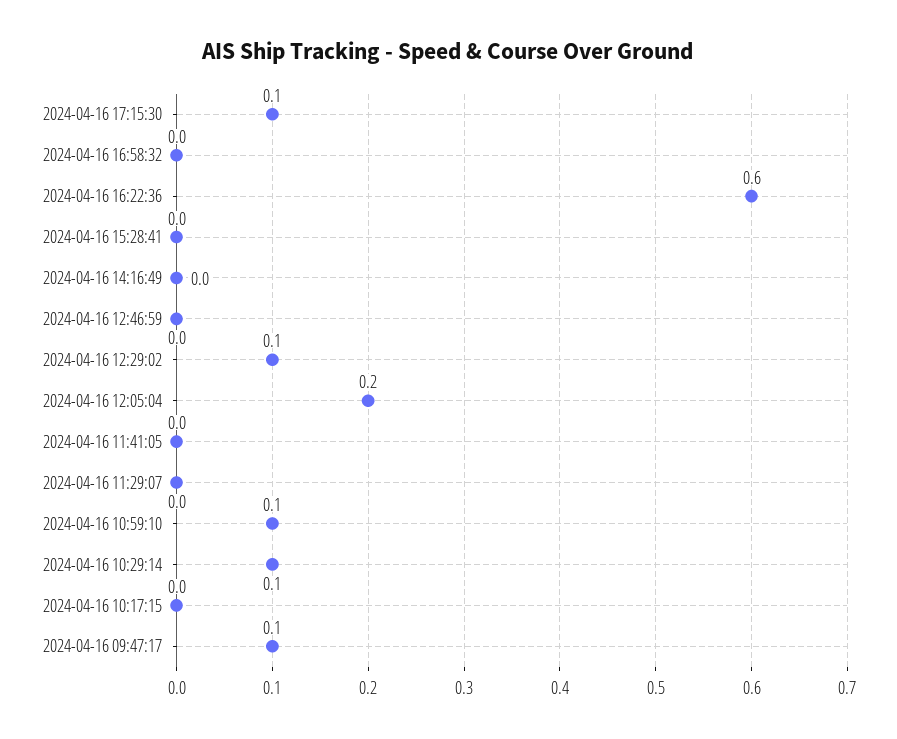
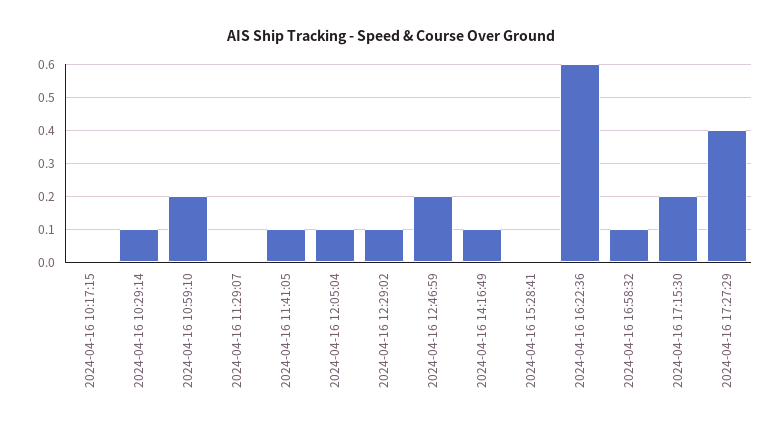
2024-04-16 17:15:30: 0.1 -> 0.2
2024-04-16 16:58:32: 0 -> 0.1
2024-04-16 14:16:49: 0 -> 0.1
2024-04-16 12:46:59: 0 -> 0.2
2024-04-16 12:05:04: 0.2 -> 0.1
2024-04-16 11:41:05: 0 -> 0.1
2024-04-16 10:59:10: 0.1 -> 0.2
2024-04-16 09:47:17: 0.1 -> none
2024-04-16 17:27:29: none -> 0.4

